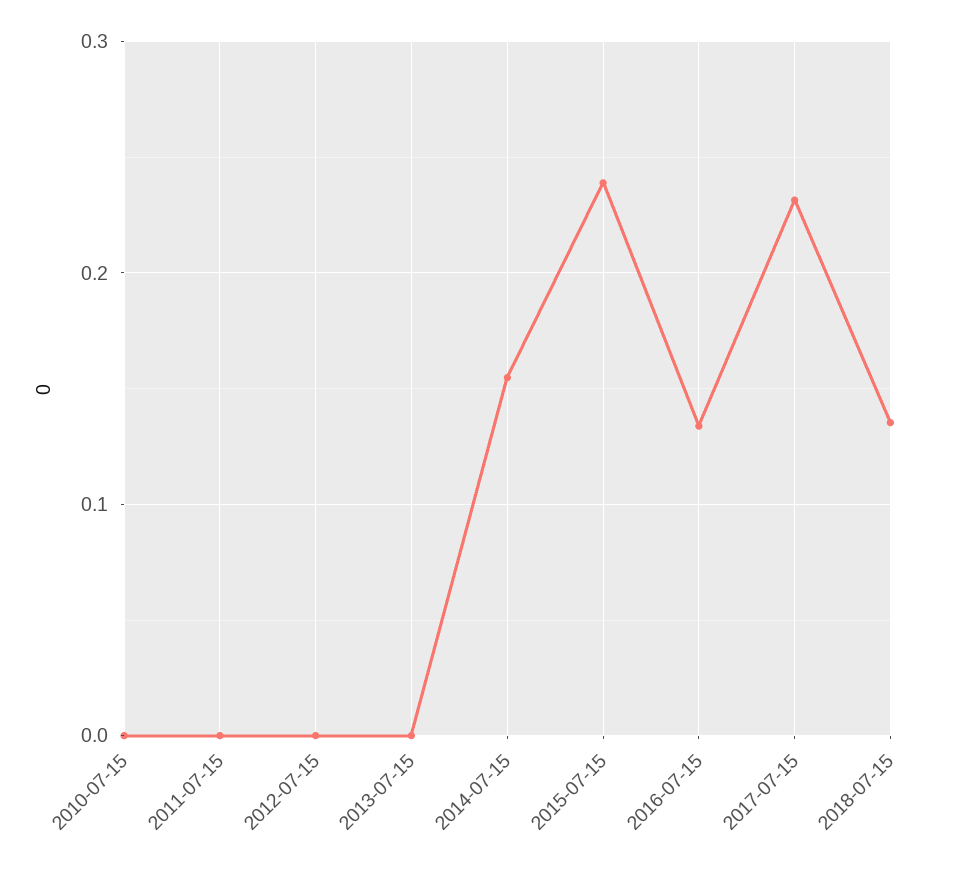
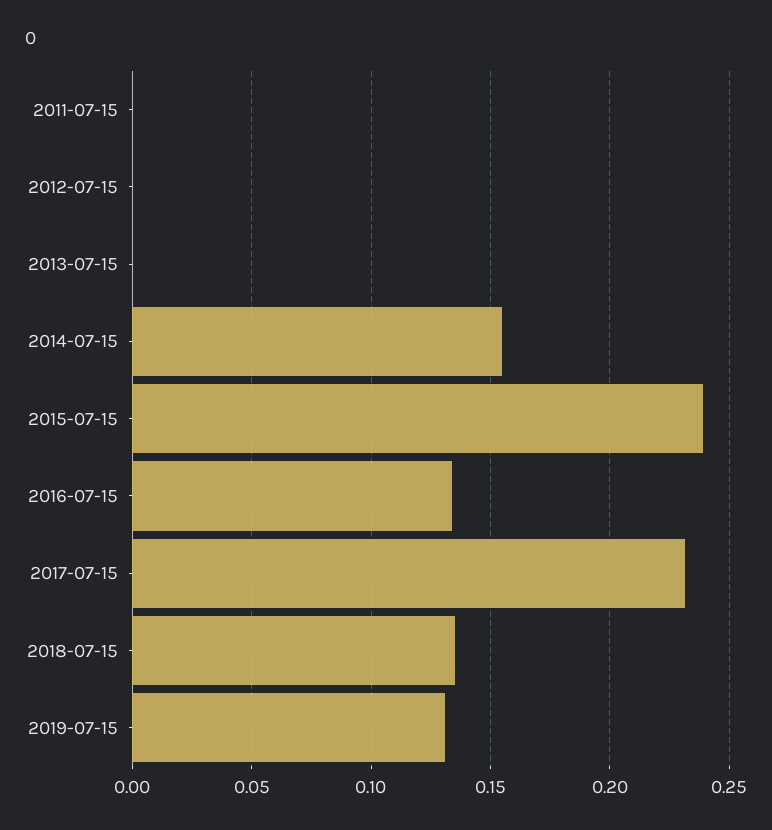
2010-07-15: 0 -> none
2019-07-15: none -> 0.13

